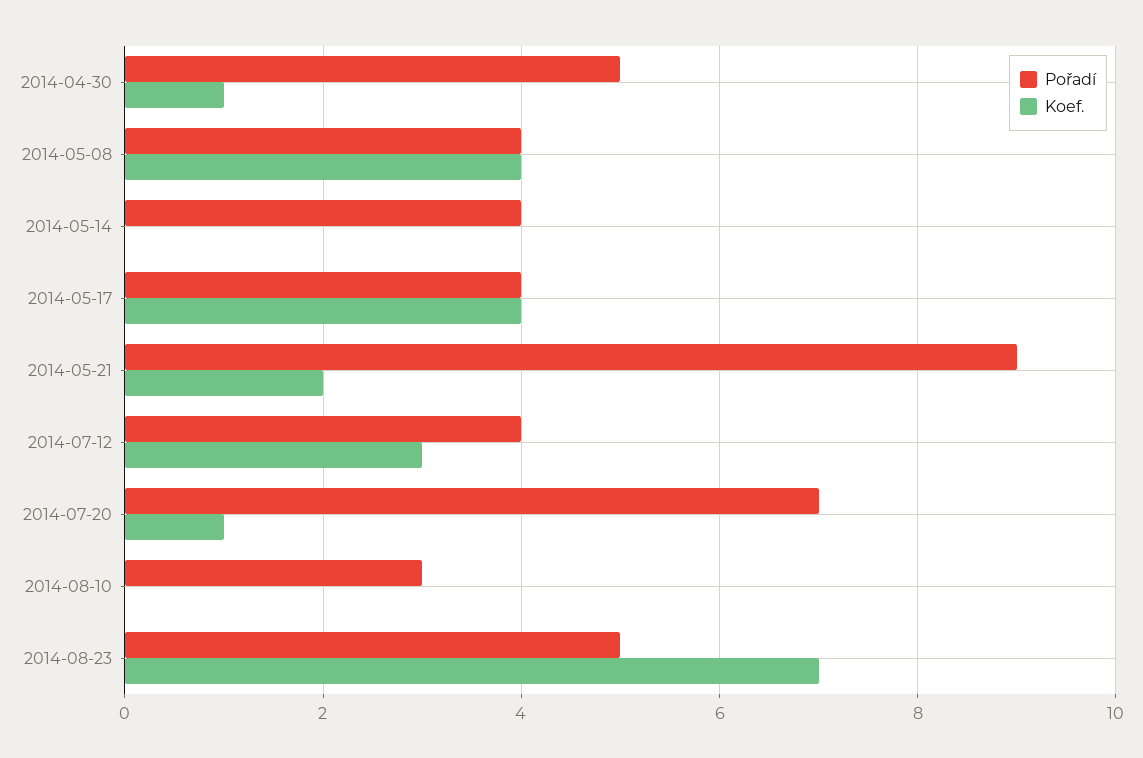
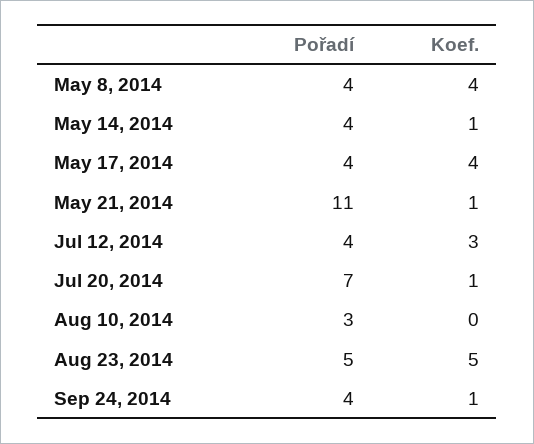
Pořadí, 2014-04-30: 5 -> none
Koef., 2014-04-30: 1 -> none
Koef., 2014-05-14: 0 -> 1
Pořadí, 2014-05-21: 9 -> 11
Koef., 2014-05-21: 2 -> 1
Koef., 2014-08-23: 7 -> 5
Pořadí, Sep 24, 2014: none -> 4
Koef., Sep 24, 2014: none -> 1

